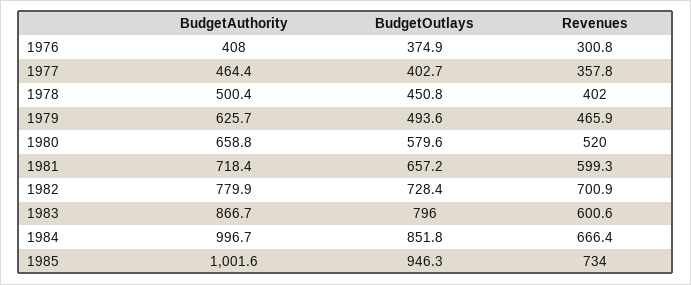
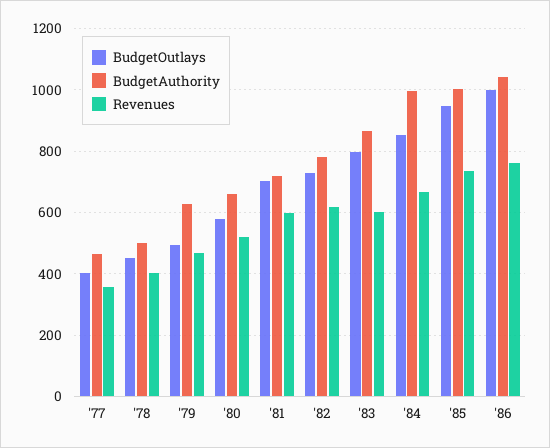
BudgetAuthority, 1976: 408 -> none
BudgetOutlays, 1976: 374.9 -> none
Revenues, 1976: 300.8 -> none
BudgetOutlays, 1981: 657.2 -> 700
Revenues, 1982: 700.9 -> 620
BudgetOutlays, '86: none -> 1000
BudgetAuthority, '86: none -> 1040
Revenues, '86: none -> 760

